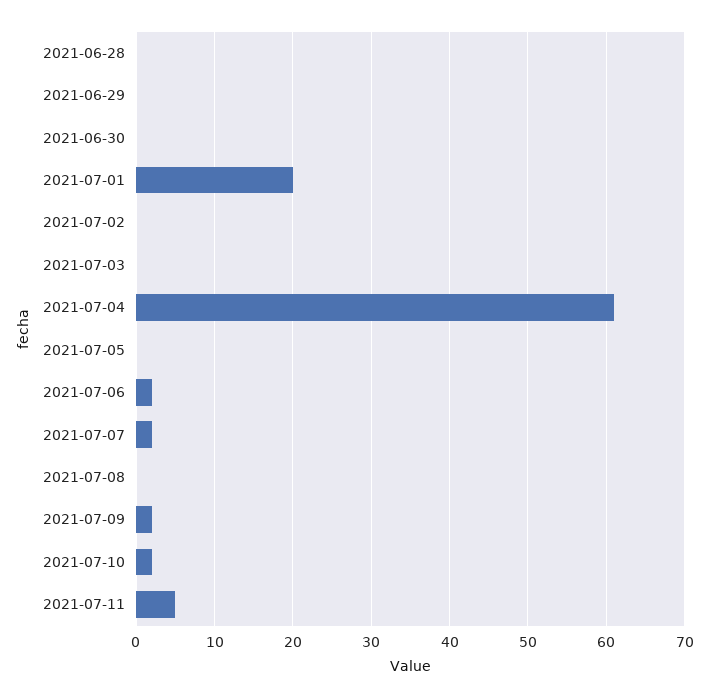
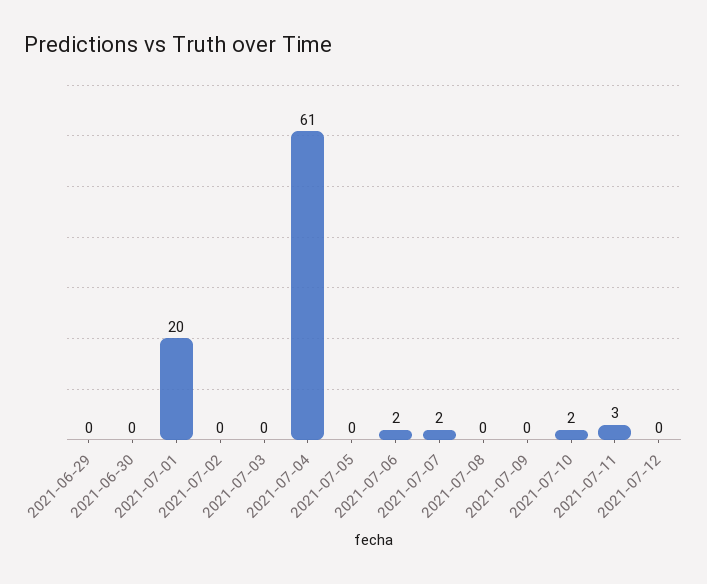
2021-06-28: 0 -> none
2021-07-09: 2 -> 0
2021-07-11: 5 -> 3
2021-07-12: none -> 0

